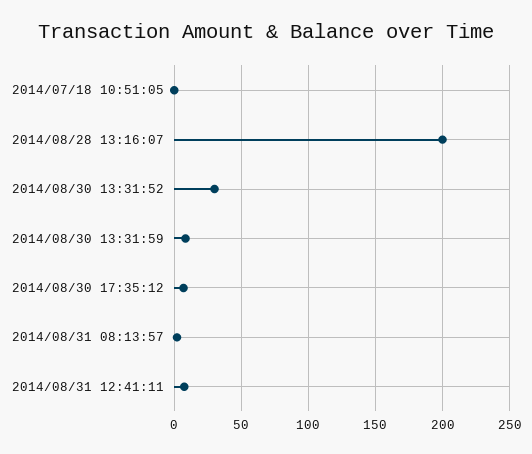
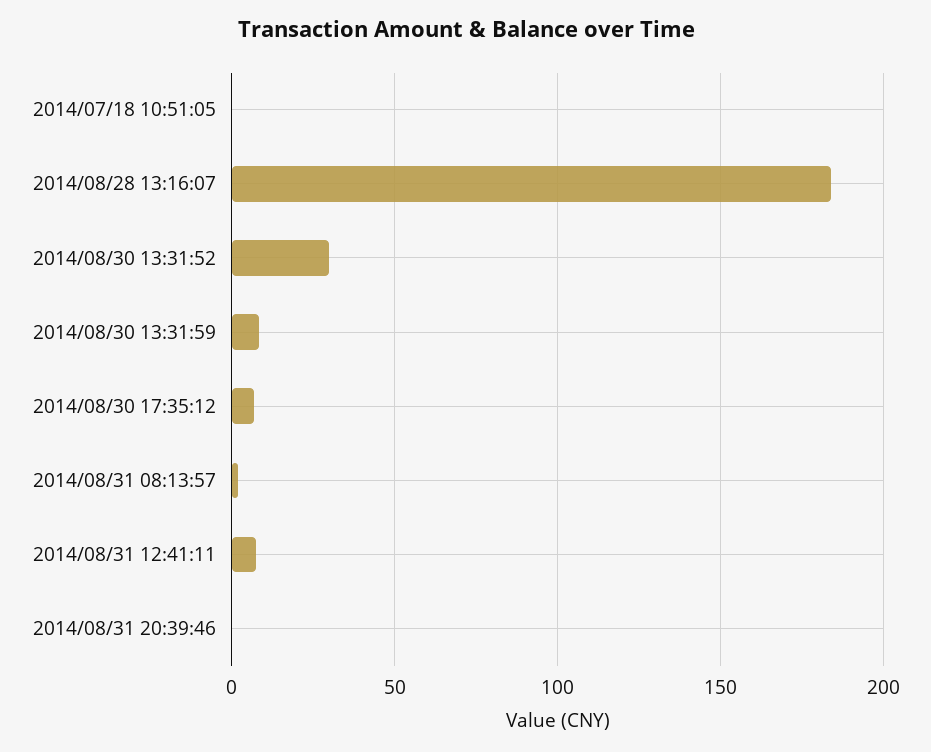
2014/08/28 13:16:07: 200 -> 185
2014/08/31 20:39:46: none -> 0

